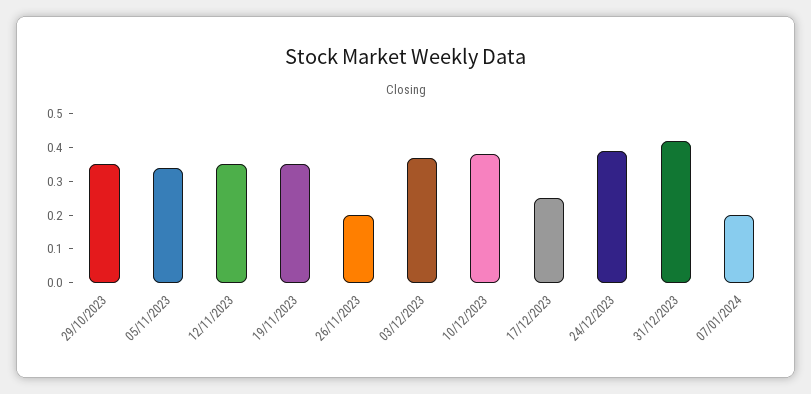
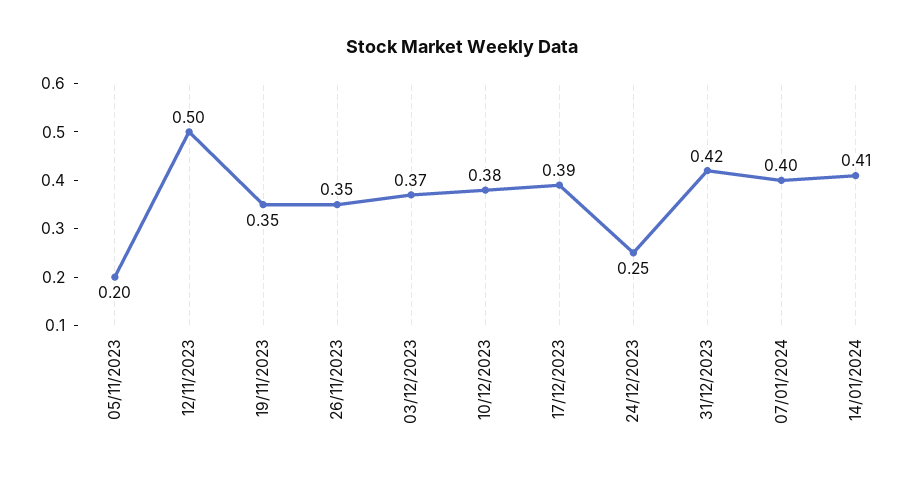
29/10/2023: 0.35 -> none
05/11/2023: 0.35 -> 0.2
12/11/2023: 0.35 -> 0.5
26/11/2023: 0.2 -> 0.35
17/12/2023: 0.25 -> 0.39
24/12/2023: 0.4 -> 0.25
07/01/2024: 0.2 -> 0.4
14/01/2024: none -> 0.41

